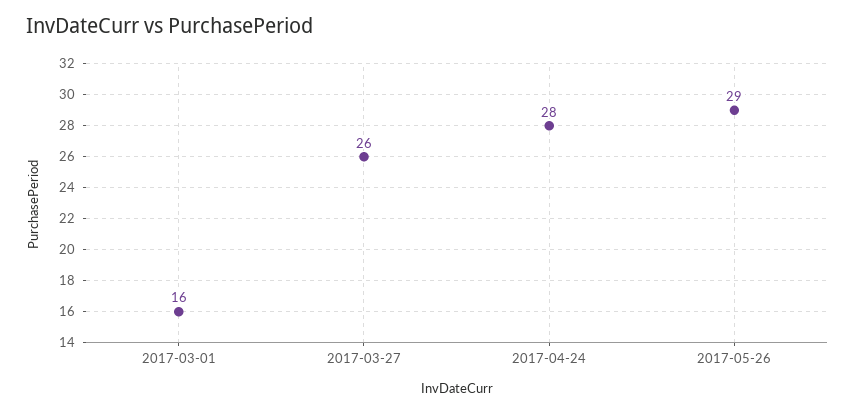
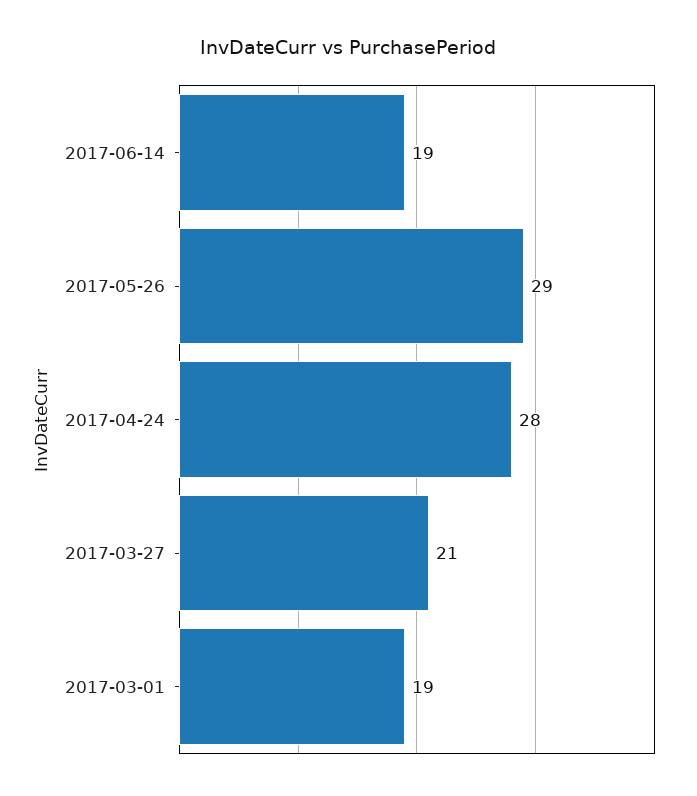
2017-03-01: 16 -> 19
2017-03-27: 26 -> 21
2017-06-14: none -> 19

